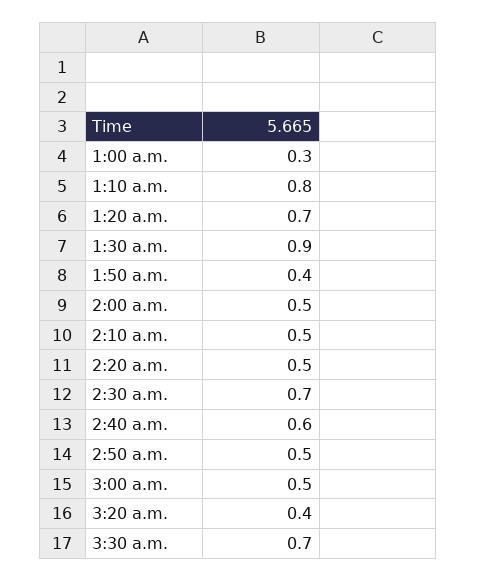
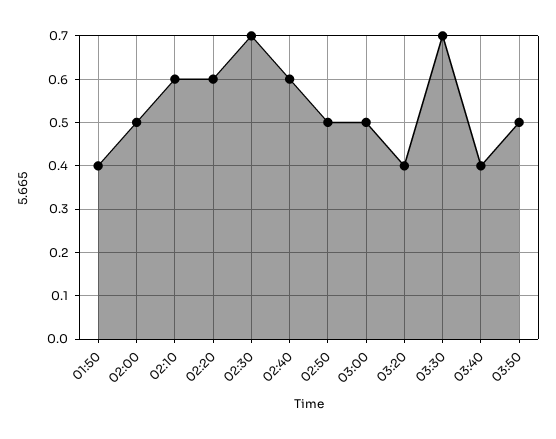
1:00 a.m.: 0.3 -> none
1:10 a.m.: 0.8 -> none
1:20 a.m.: 0.7 -> none
1:30 a.m.: 0.9 -> none
2:10 a.m.: 0.5 -> 0.6
2:20 a.m.: 0.5 -> 0.6
03:40: none -> 0.4
03:50: none -> 0.5

